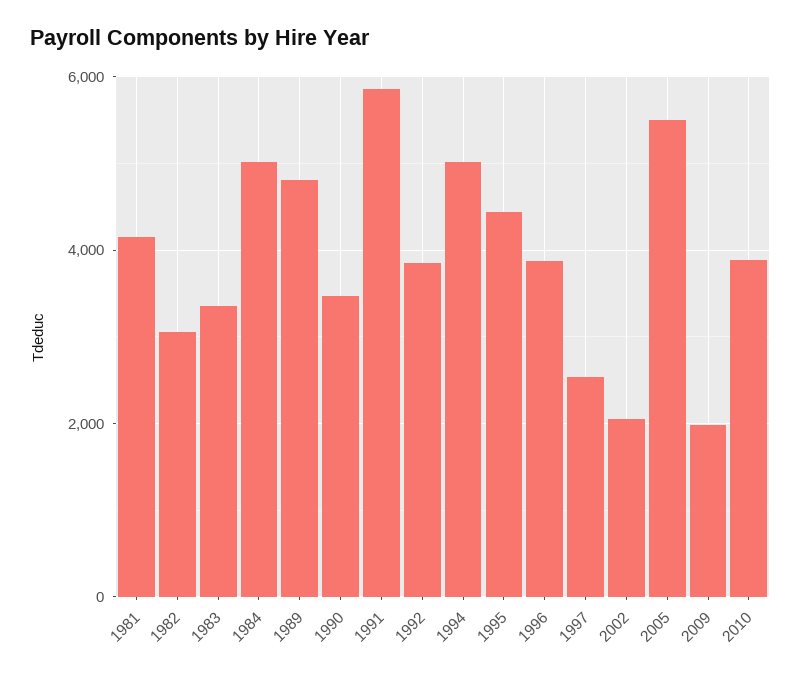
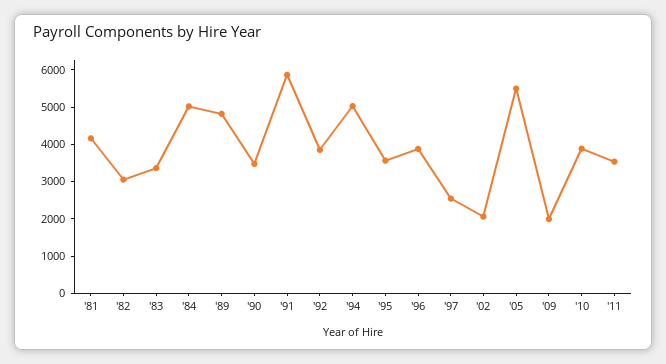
1995: 4400 -> 3500
'11: none -> 3500

